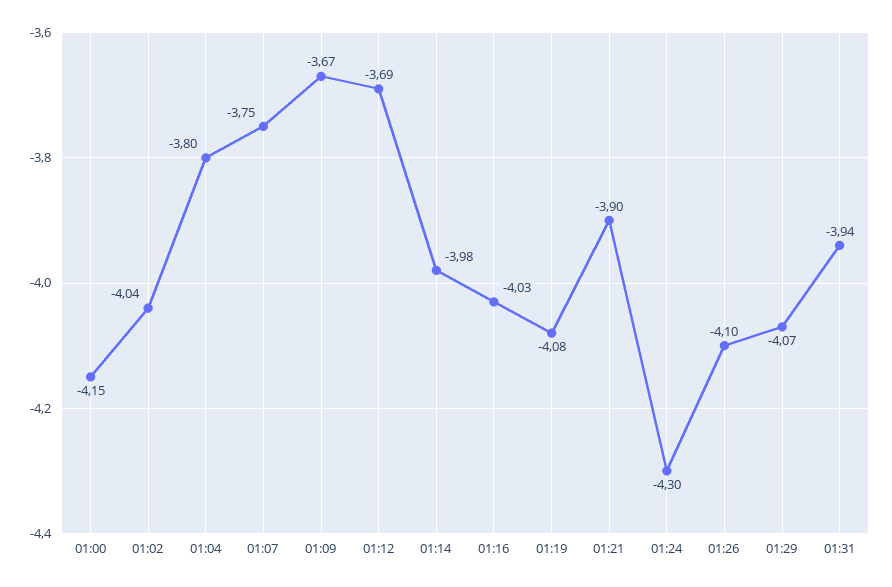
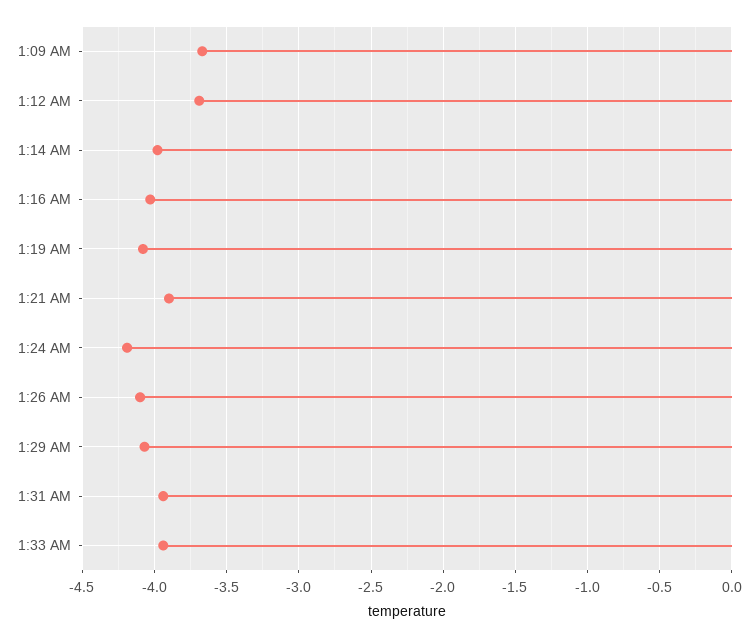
01:00: -4.15 -> none
01:02: -4.04 -> none
01:04: -3.8 -> none
01:07: -3.75 -> none
01:24: -4.3 -> -4.2
1:33 AM: none -> -3.95

